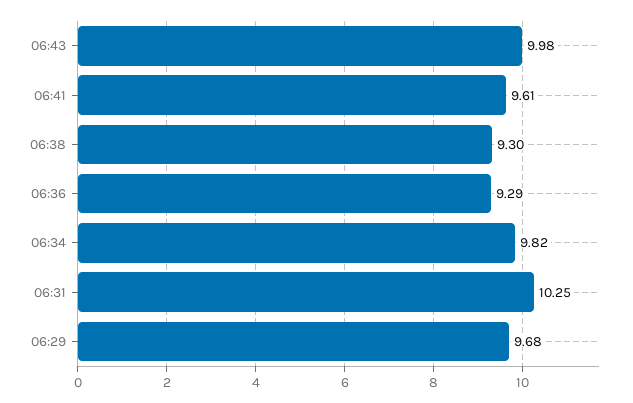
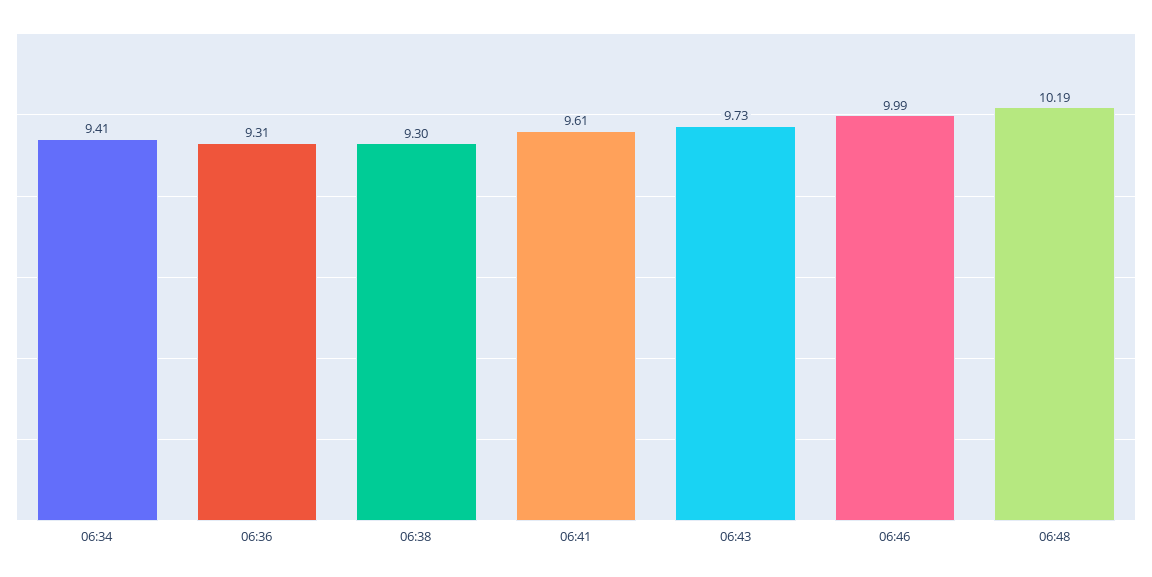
06:43: 9.98 -> 9.73
06:36: 9.29 -> 9.31
06:34: 9.82 -> 9.41
06:31: 10.25 -> none
06:29: 9.68 -> none
06:46: none -> 9.99
06:48: none -> 10.19

